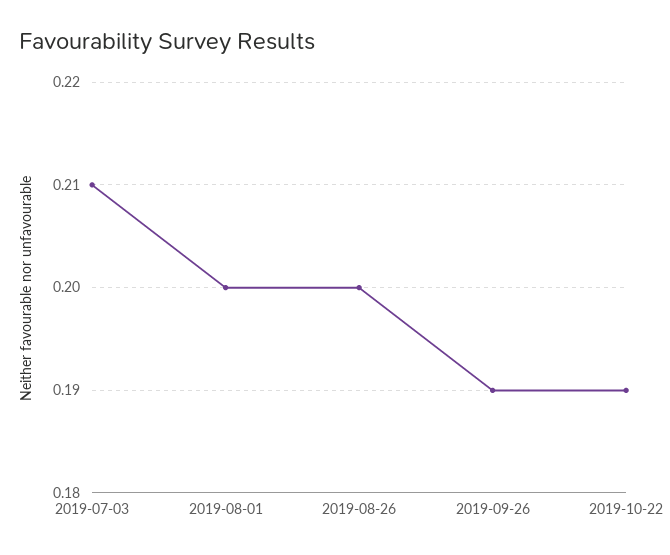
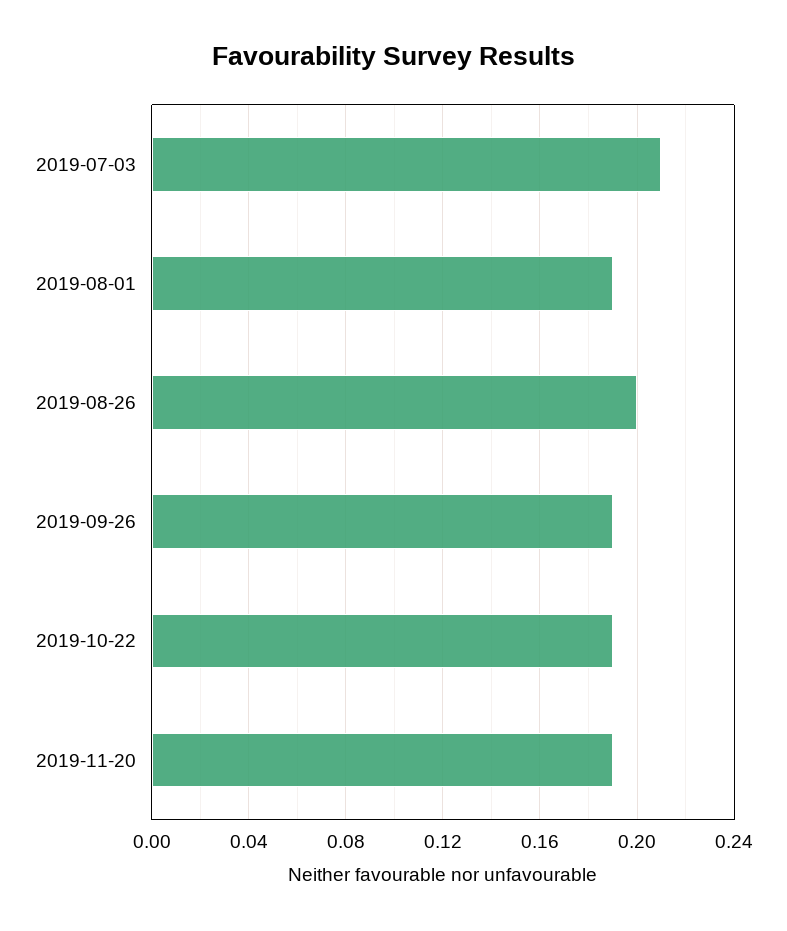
2019-08-01: 0.2 -> 0.19
2019-11-20: none -> 0.19

